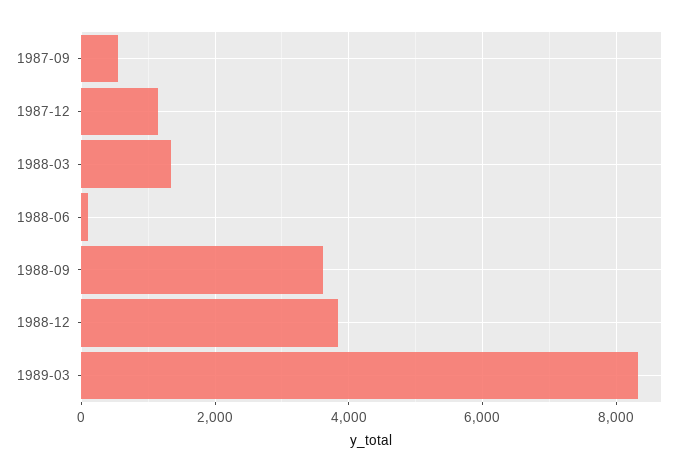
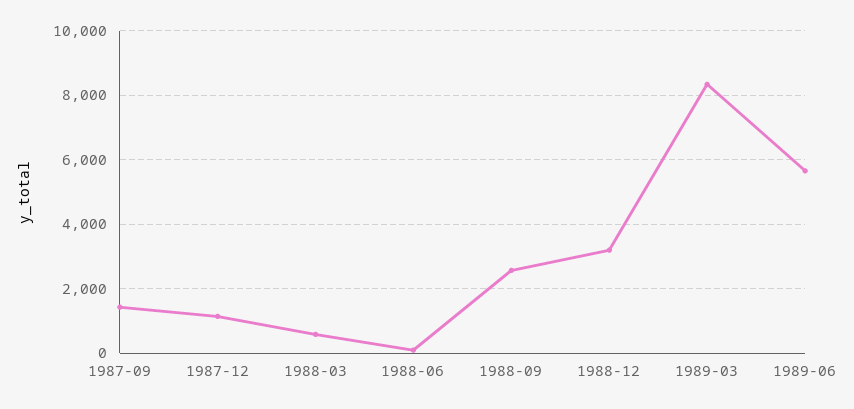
1987-09: 600 -> 1400
1988-03: 1400 -> 600
1988-09: 3600 -> 2600
1988-12: 3800 -> 3200
1989-06: none -> 5600

